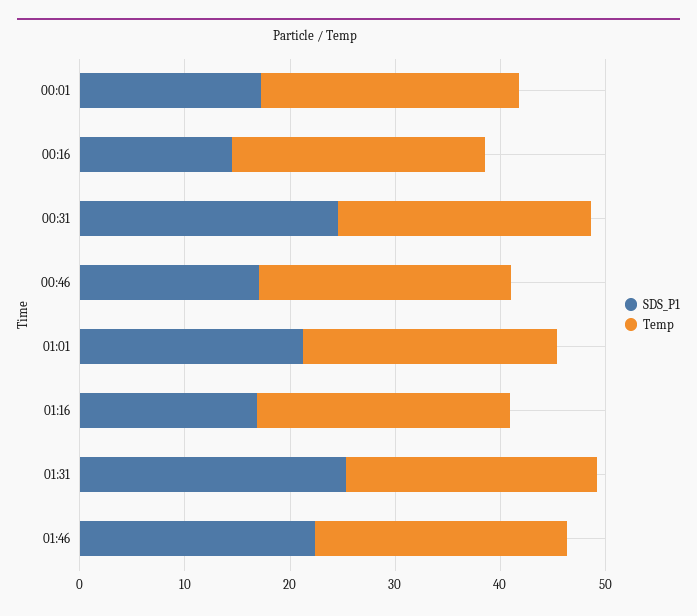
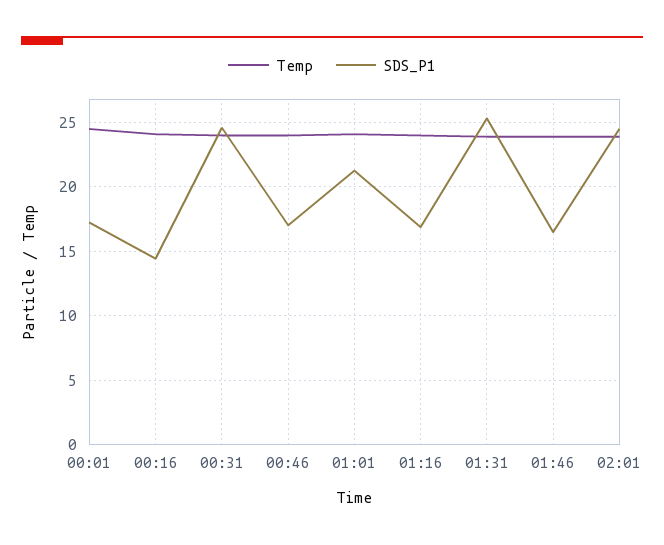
SDS_P1, 01:46: 22 -> 16.5
Temp, 02:01: none -> 24
SDS_P1, 02:01: none -> 24.5

